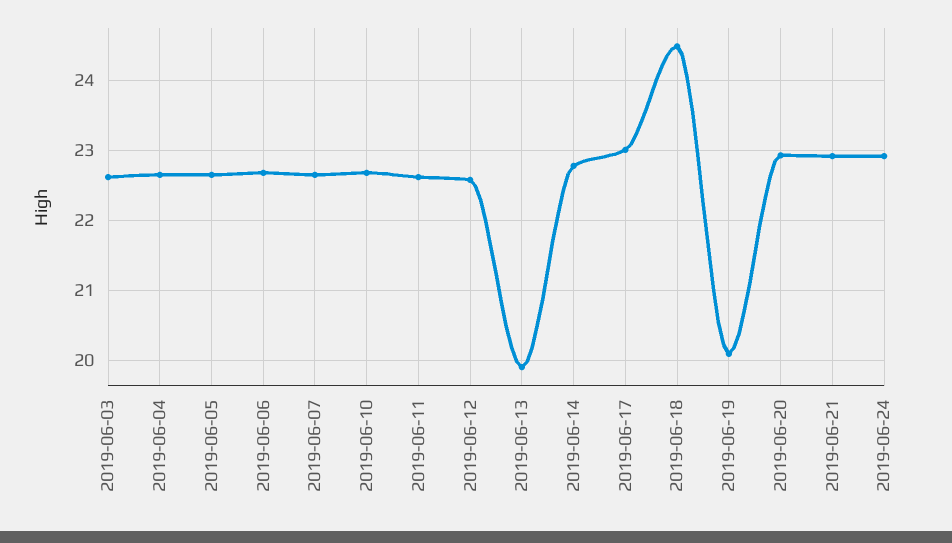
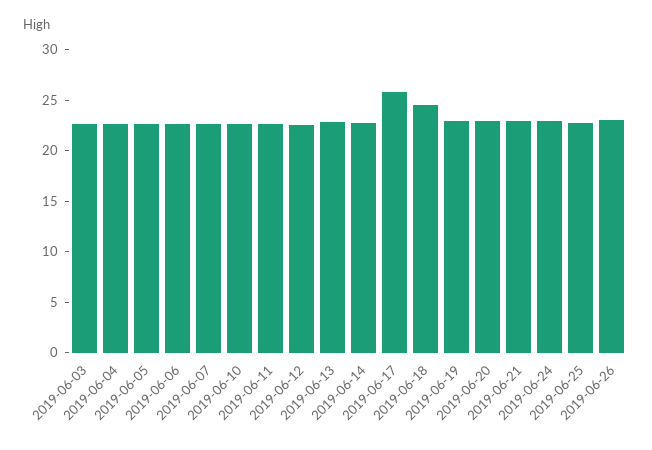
2019-06-13: 19.9 -> 23
2019-06-17: 23 -> 26
2019-06-19: 20.1 -> 23
2019-06-25: none -> 23
2019-06-26: none -> 23

